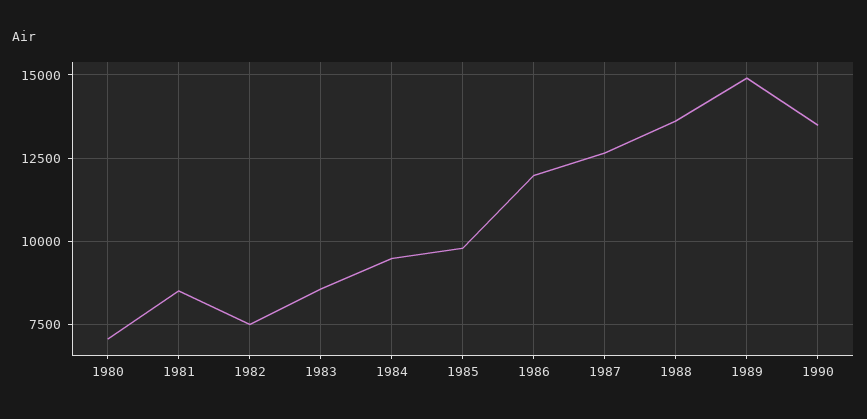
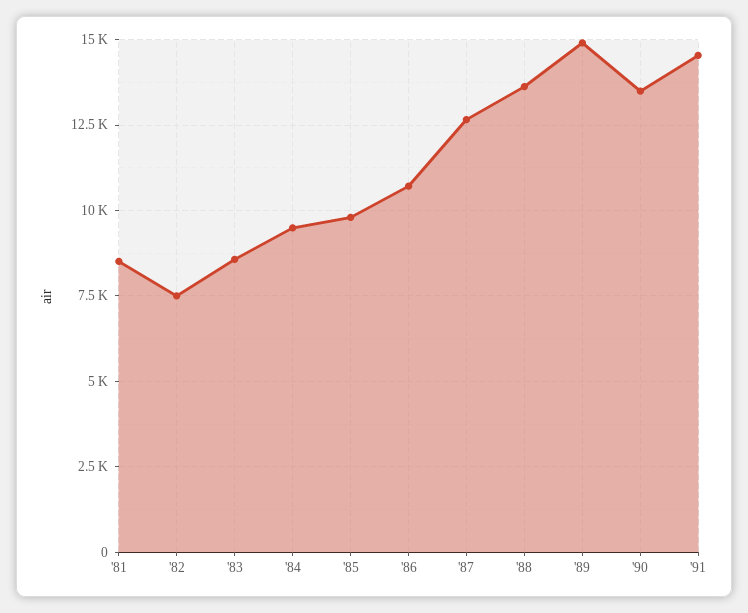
1980: 7000 -> none
1986: 12000 -> 10750
'91: none -> 14500

